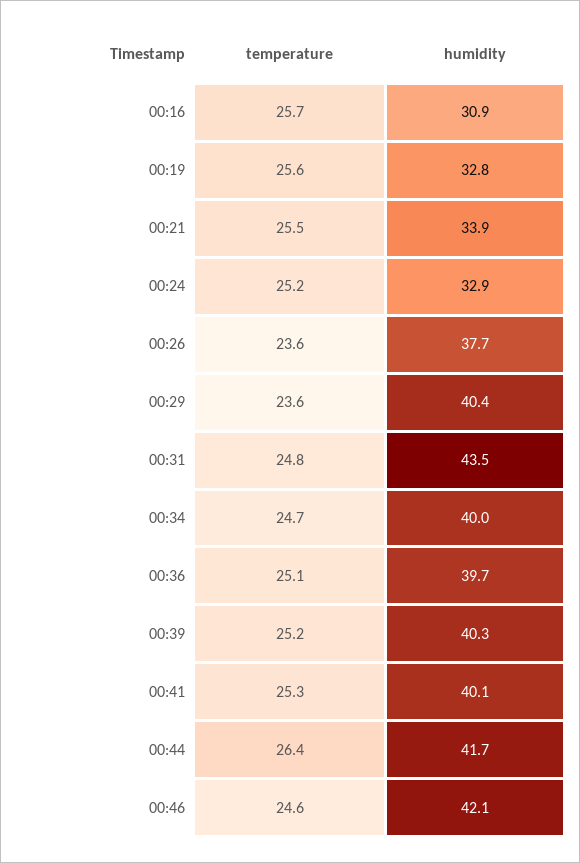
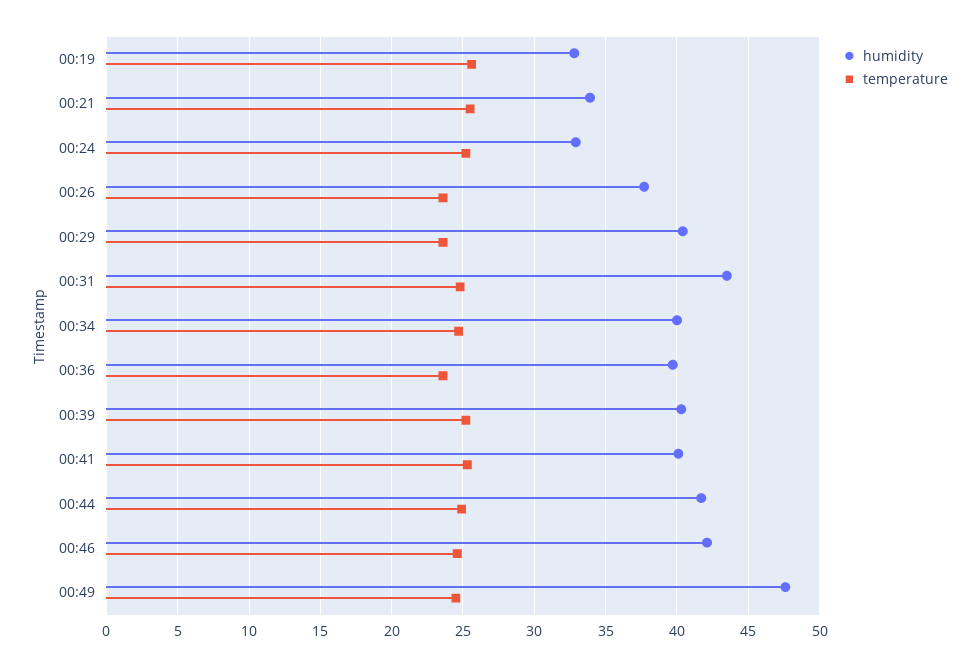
temperature, 00:16: 25.7 -> none
humidity, 00:16: 30.9 -> none
temperature, 00:36: 25.1 -> 23.5
temperature, 00:44: 26.4 -> 25
humidity, 00:49: none -> 47.5
temperature, 00:49: none -> 24.5

